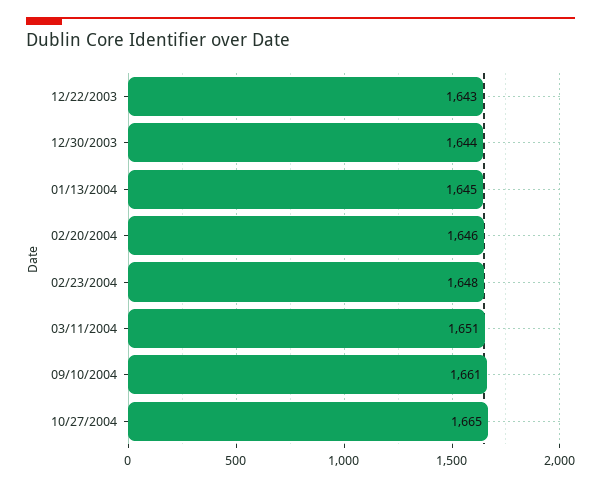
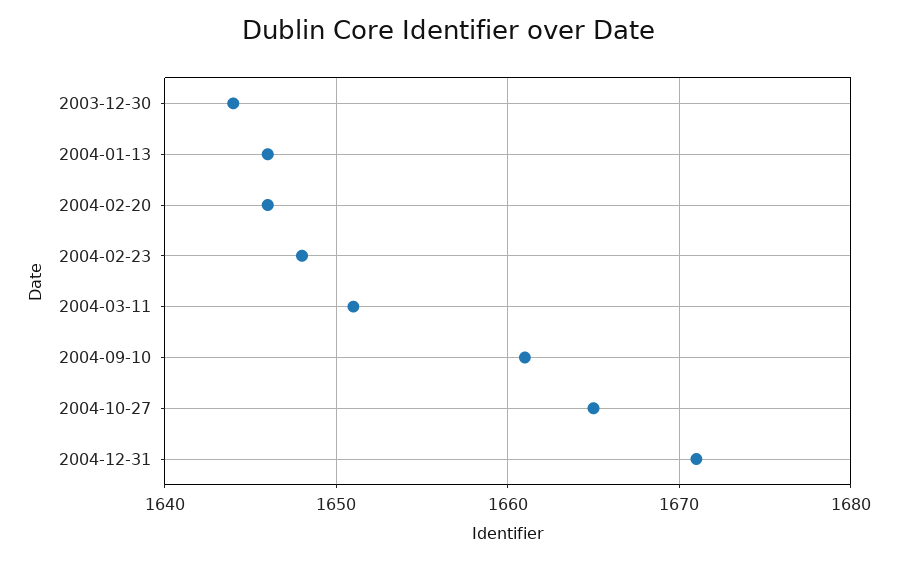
12/22/2003: 1643 -> none
01/13/2004: 1645 -> 1646
2004-12-31: none -> 1671

